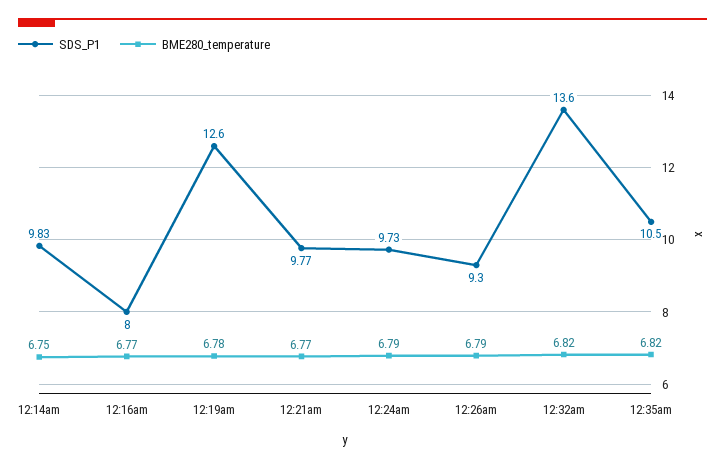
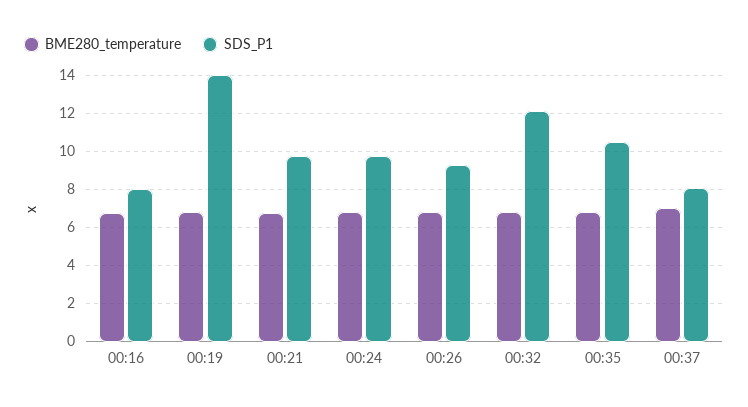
SDS_P1, 12:14am: 9.83 -> none
BME280_temperature, 12:14am: 6.75 -> none
SDS_P1, 12:19am: 12.6 -> 14
SDS_P1, 12:32am: 13.6 -> 12
BME280_temperature, 00:37: none -> 7
SDS_P1, 00:37: none -> 8

